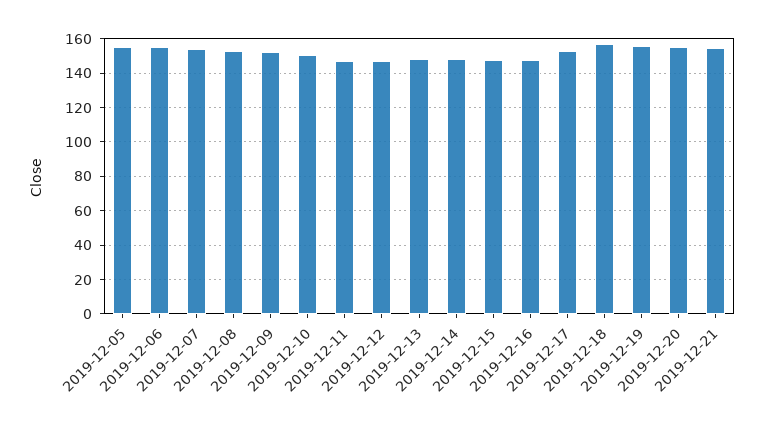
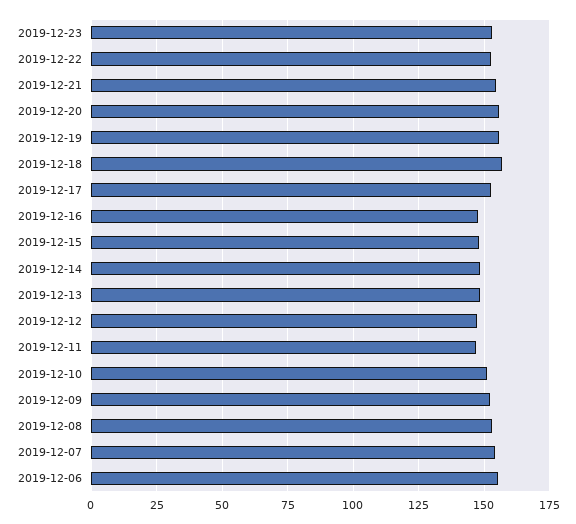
2019-12-05: 155 -> none
2019-12-23: none -> 152.5
2019-12-22: none -> 152.5

